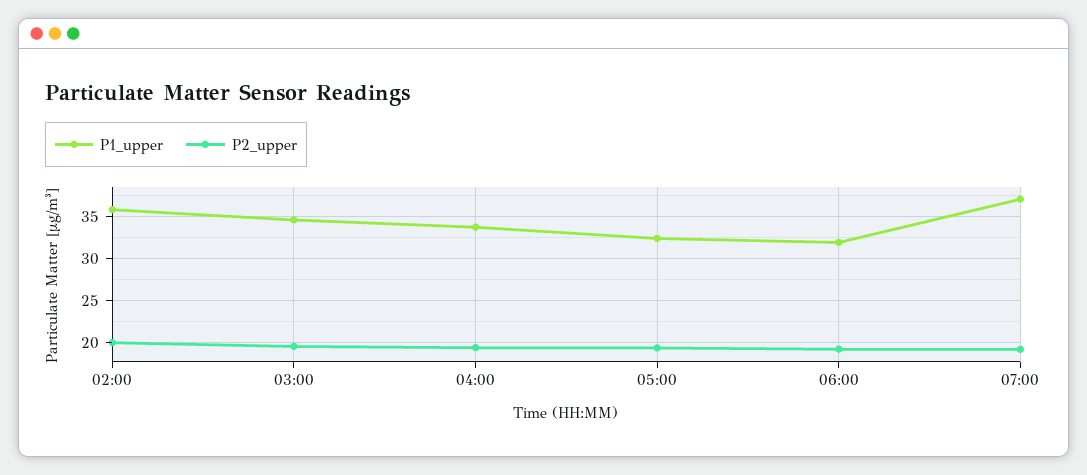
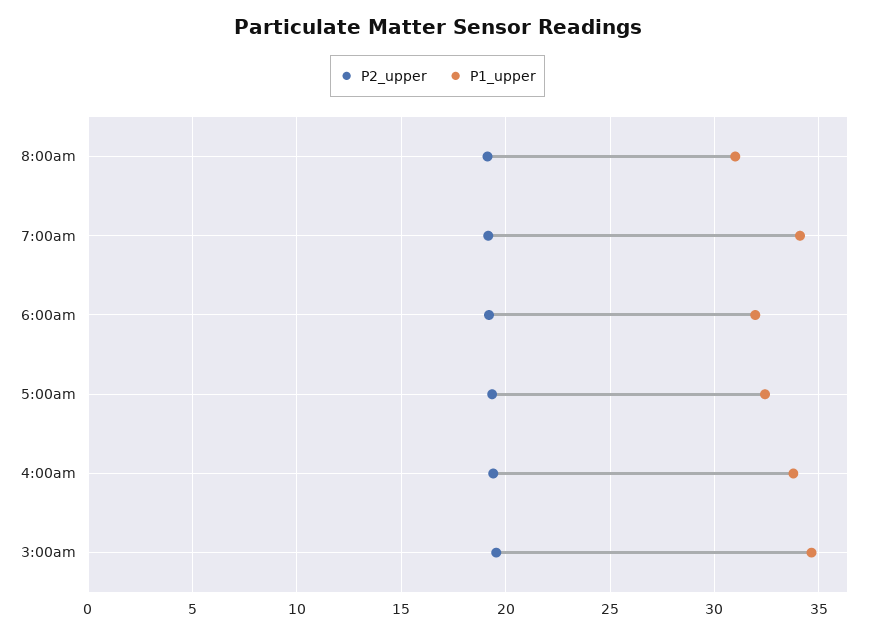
P1_upper, 02:00: 36 -> none
P2_upper, 02:00: 20 -> none
P1_upper, 07:00: 37 -> 34
P2_upper, 8:00am: none -> 19
P1_upper, 8:00am: none -> 31

